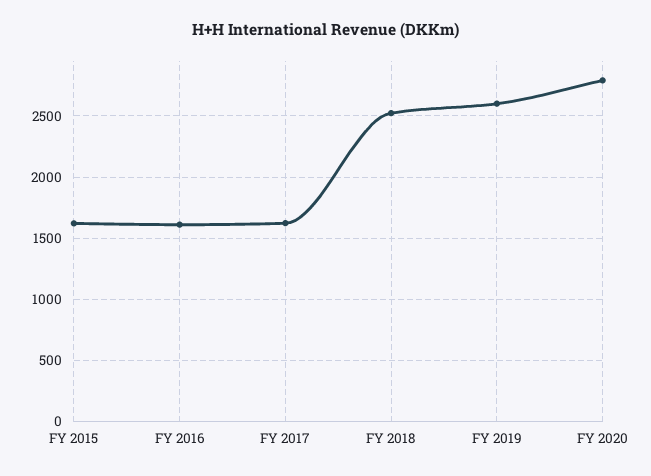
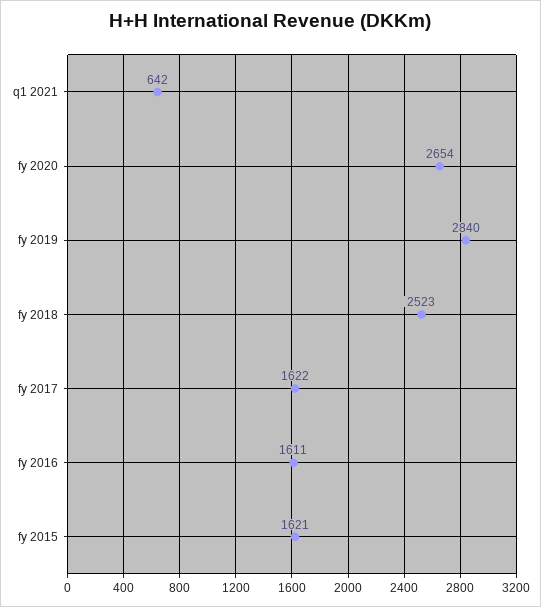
FY 2019: 2600 -> 2840
FY 2020: 2800 -> 2654
q1 2021: none -> 642

